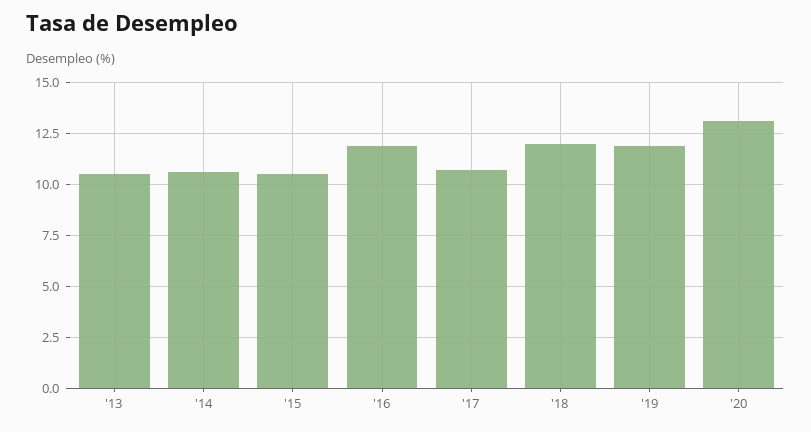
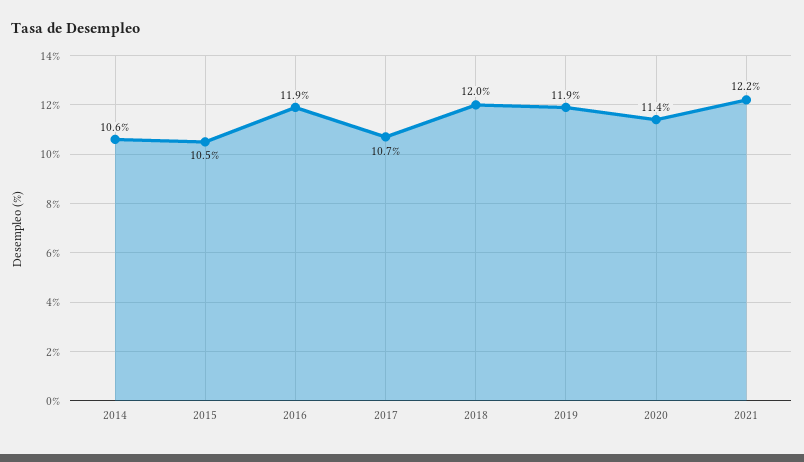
'13: 10.5 -> none
'20: 13 -> 11.4
2021: none -> 12.2

